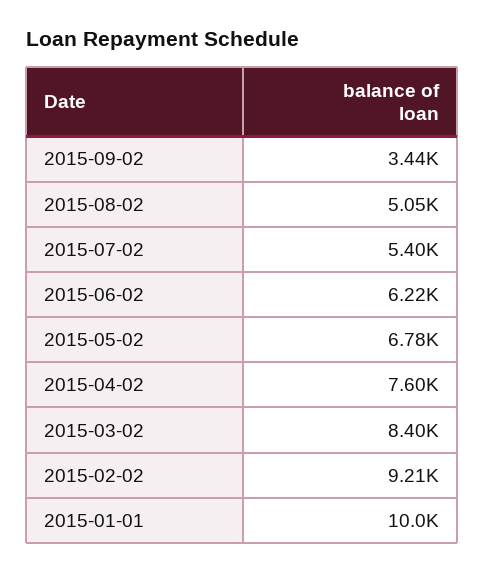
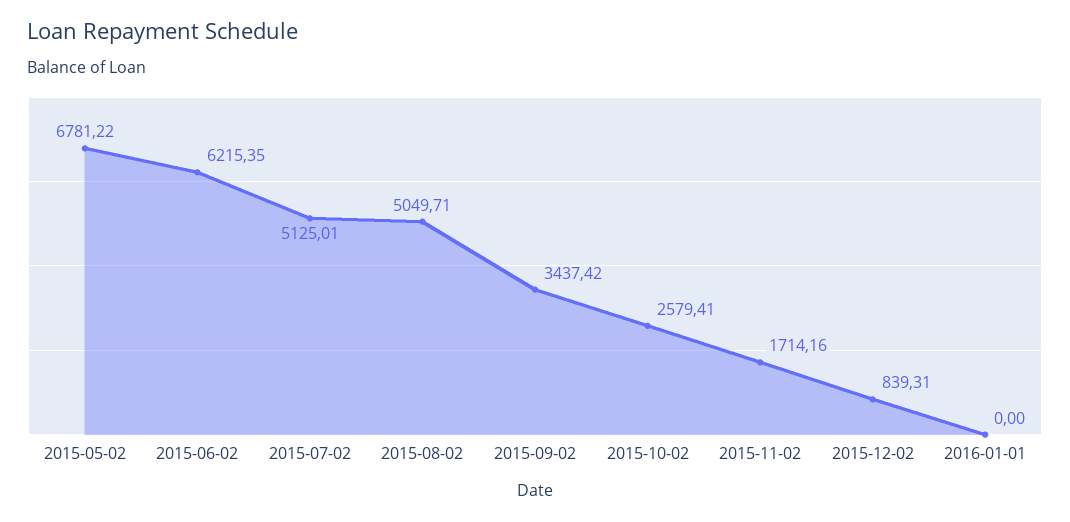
2015-07-02: 5400 -> 5125.01
2015-04-02: 7600 -> none
2015-03-02: 8400 -> none
2015-02-02: 9210 -> none
2015-01-01: 10000 -> none
2015-10-02: none -> 2579.41
2015-11-02: none -> 1714.16
2015-12-02: none -> 839.31
2016-01-01: none -> 0

